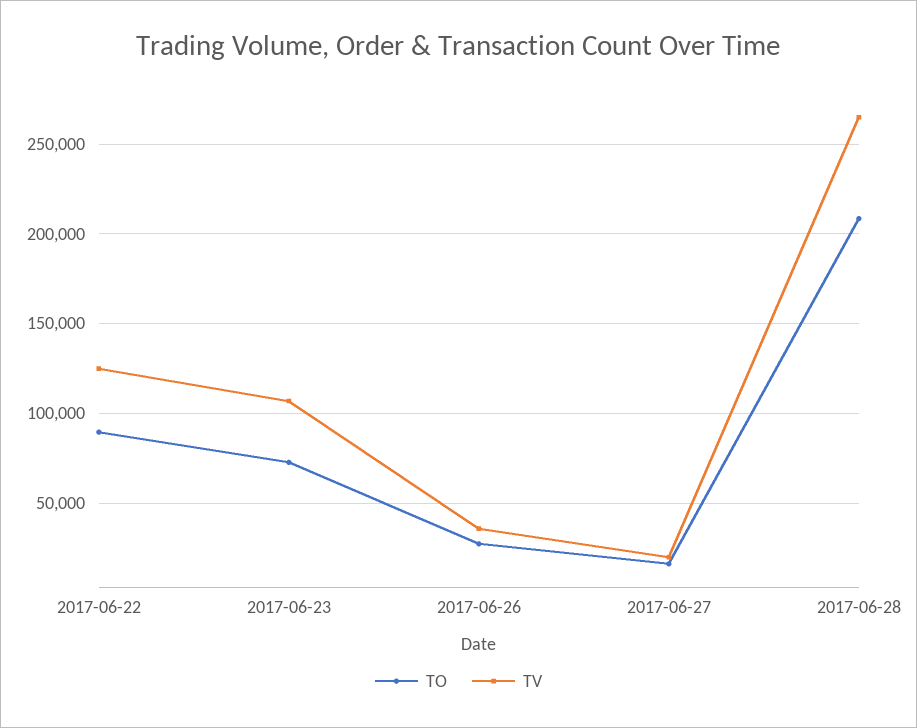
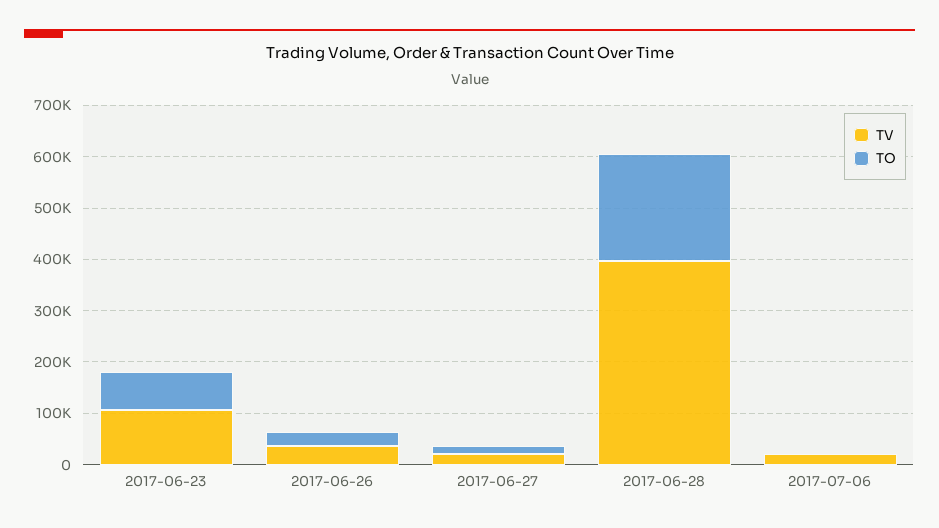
TO, 2017-06-22: 90000 -> none
TV, 2017-06-22: 125000 -> none
TV, 2017-06-28: 265000 -> 400000
TV, 2017-07-06: none -> 20000
TO, 2017-07-06: none -> 0

